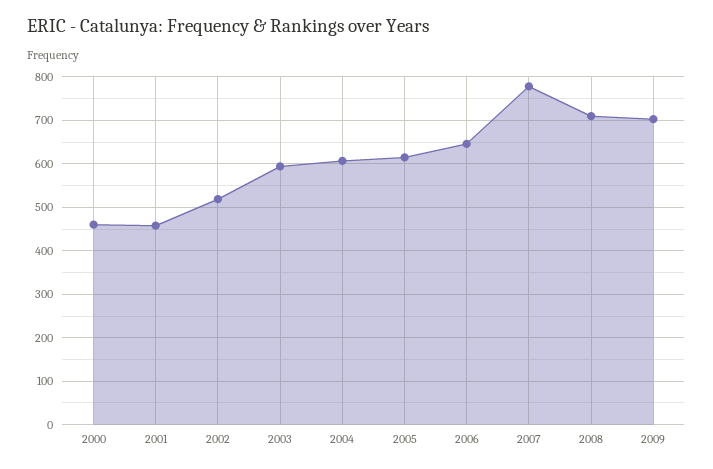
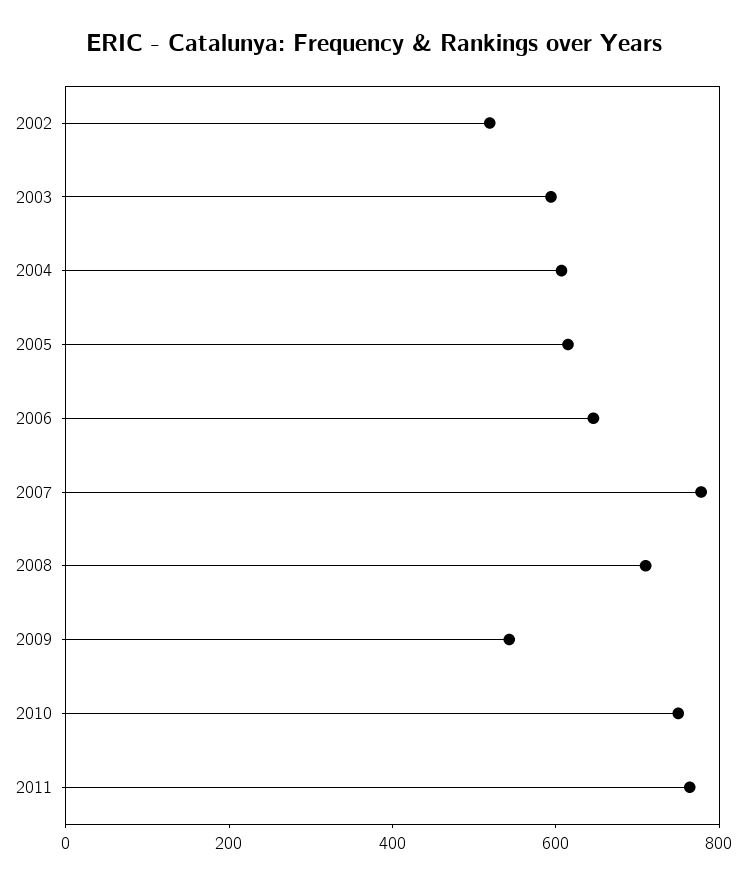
2000: 460 -> none
2001: 460 -> none
2009: 700 -> 550
2010: none -> 750
2011: none -> 750

